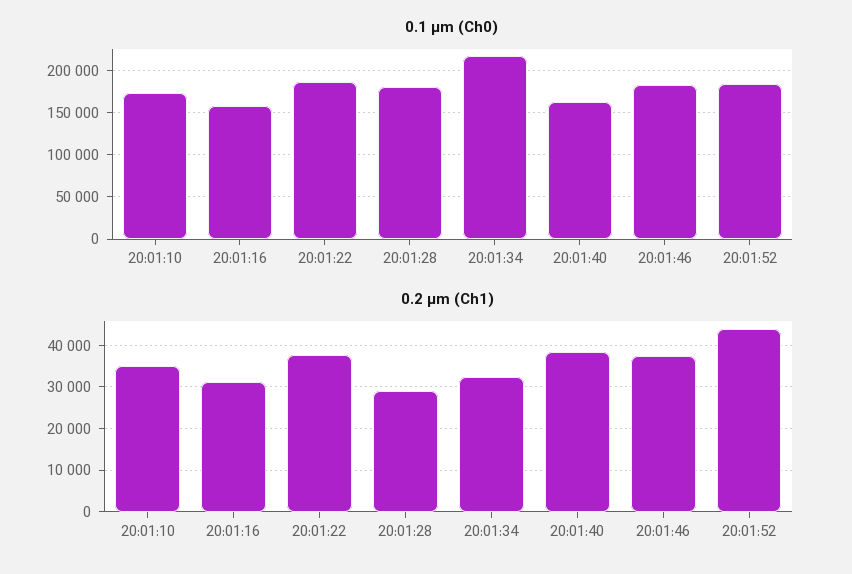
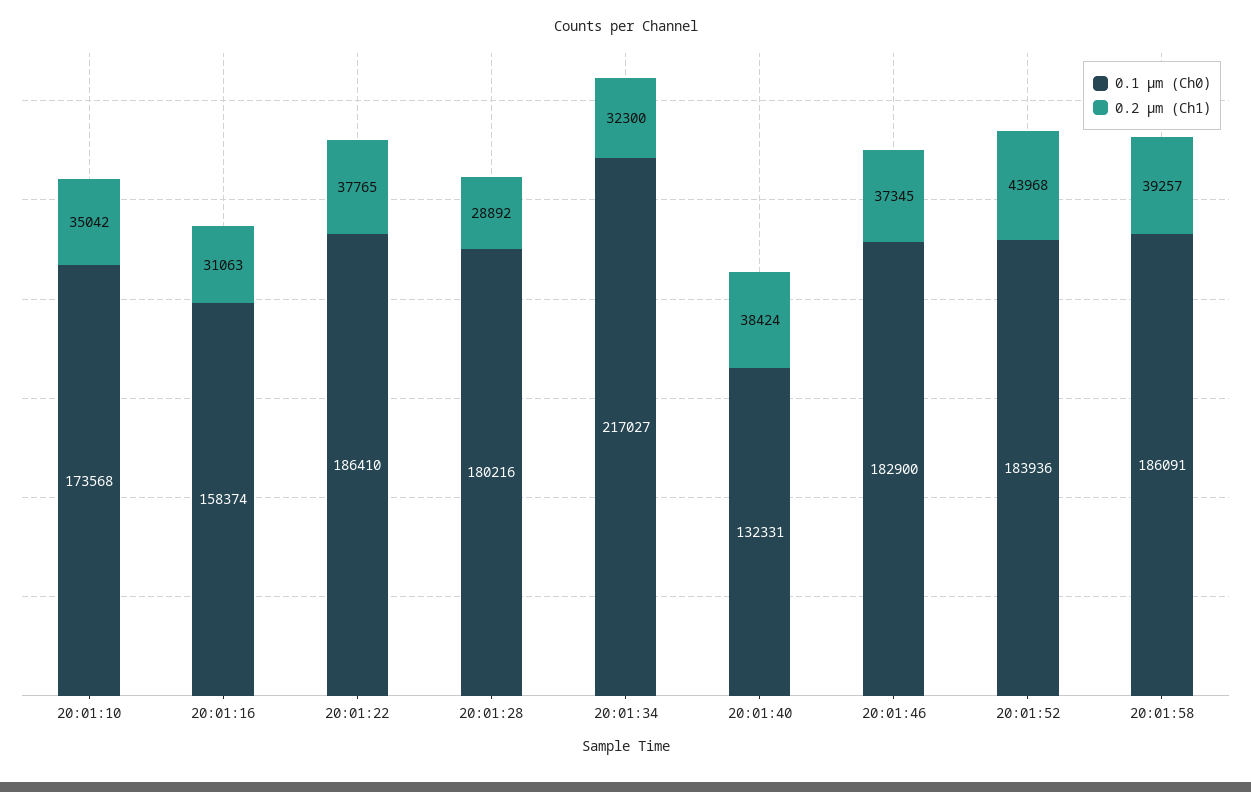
0.1 µm (Ch0), 20:01:40: 160000 -> 132331
0.1 µm (Ch0), 20:01:58: none -> 186091
0.2 µm (Ch1), 20:01:58: none -> 39257

